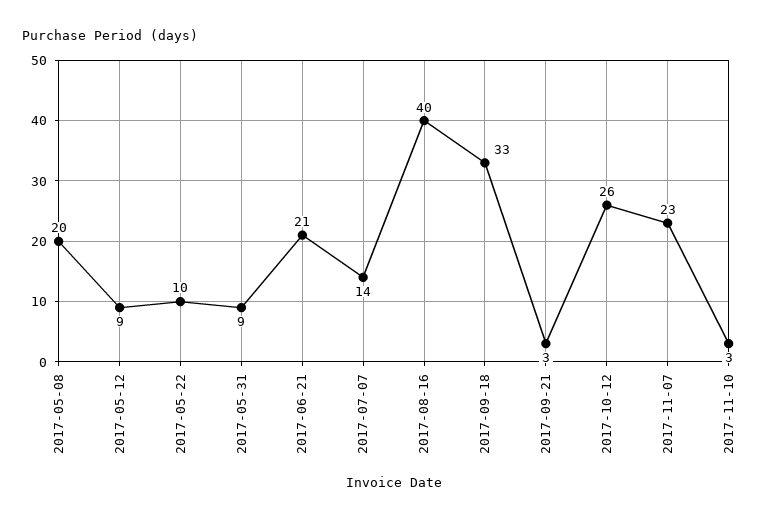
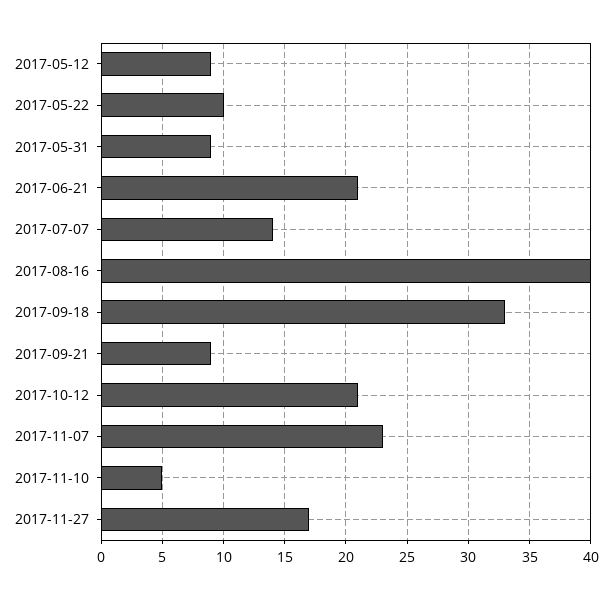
2017-05-08: 20 -> none
2017-09-21: 3 -> 9
2017-10-12: 26 -> 21
2017-11-10: 3 -> 5
2017-11-27: none -> 17

